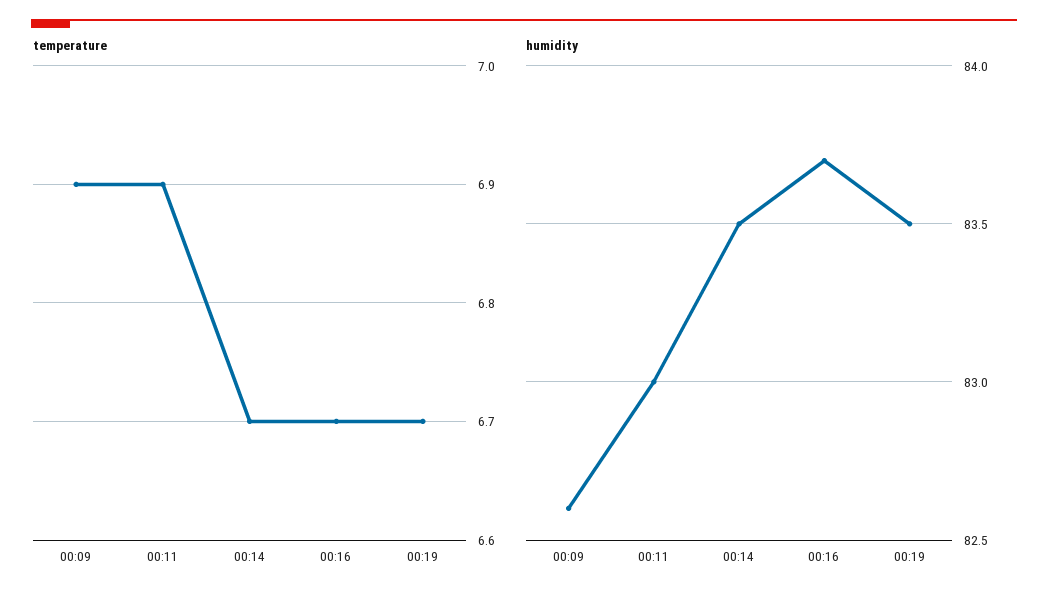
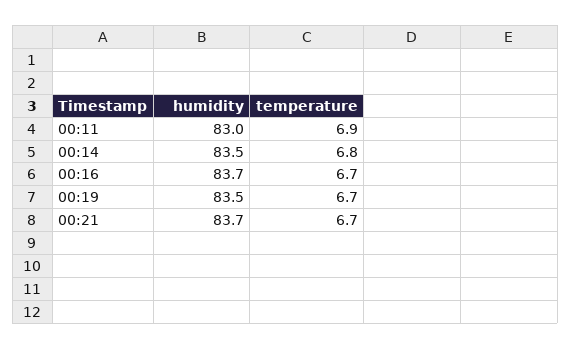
temperature, 00:09: 6.9 -> none
temperature, 00:14: 6.7 -> 6.8
humidity, 00:09: 82.6 -> none
humidity, 00:21: none -> 83.7
temperature, 00:21: none -> 6.7

